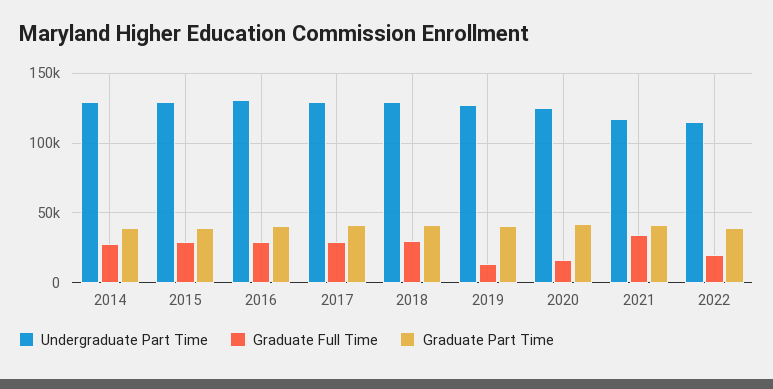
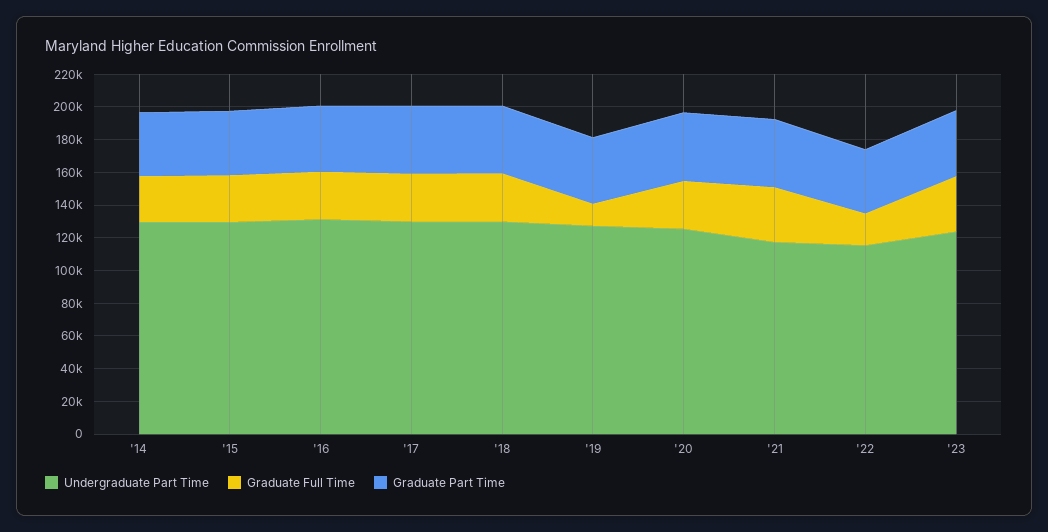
Graduate Full Time, 2020: 15000 -> 30000
Undergraduate Part Time, '23: none -> 125000
Graduate Full Time, '23: none -> 35000
Graduate Part Time, '23: none -> 40000

